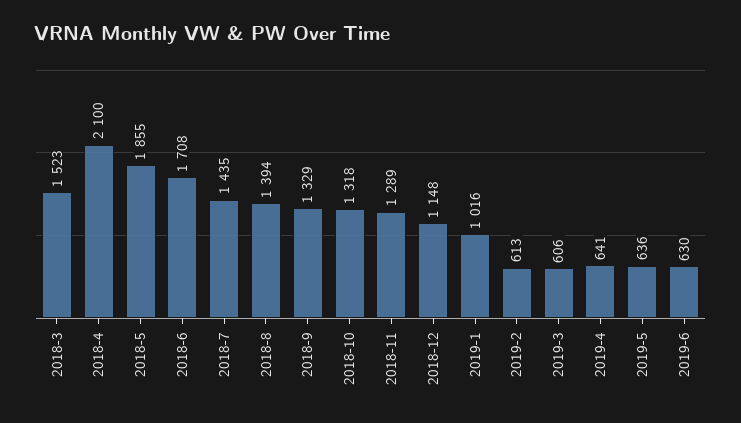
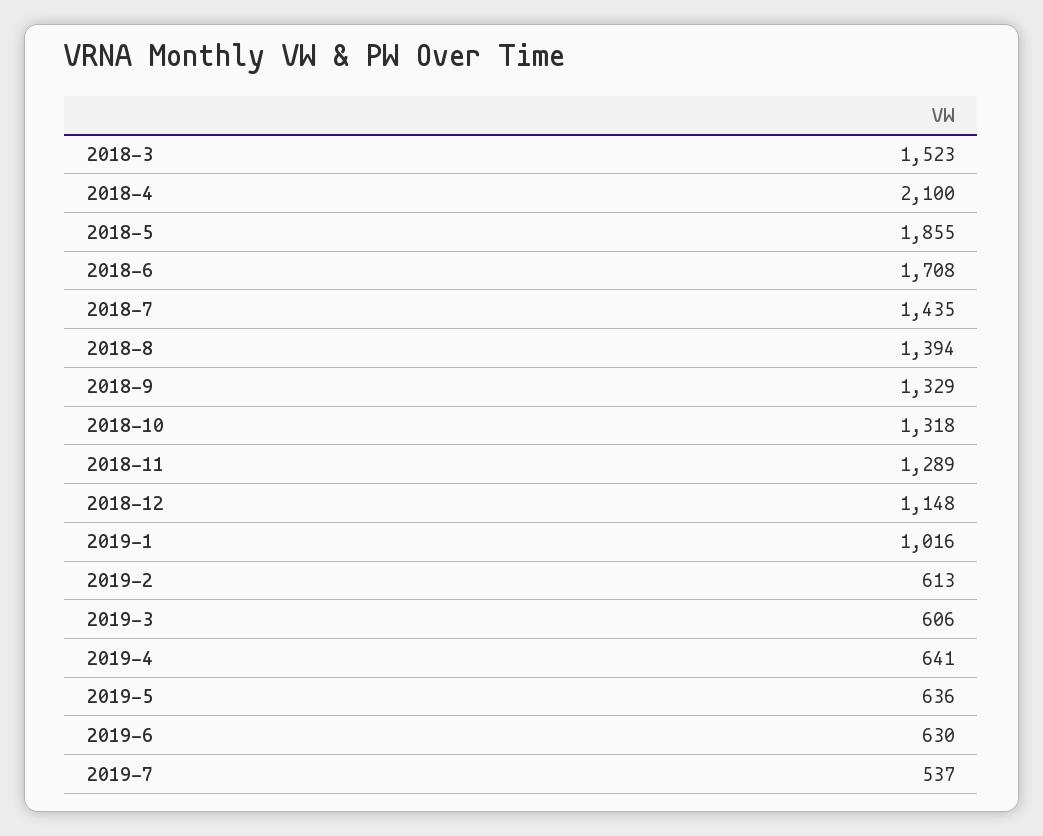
2019-7: none -> 537

